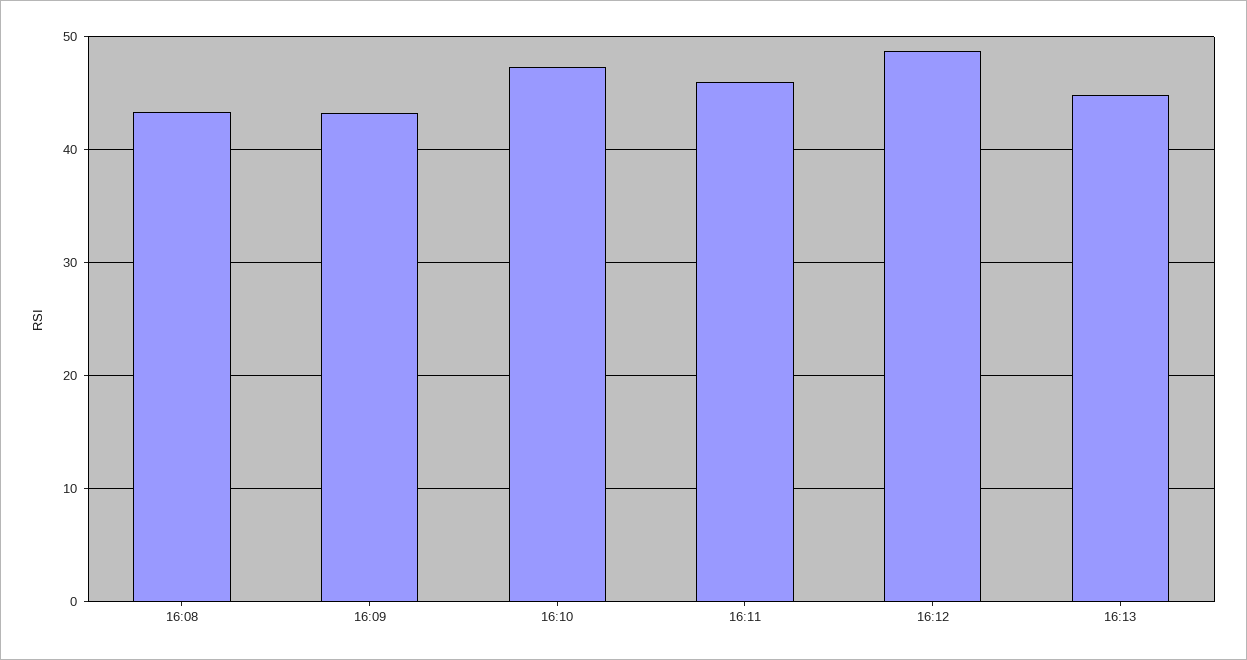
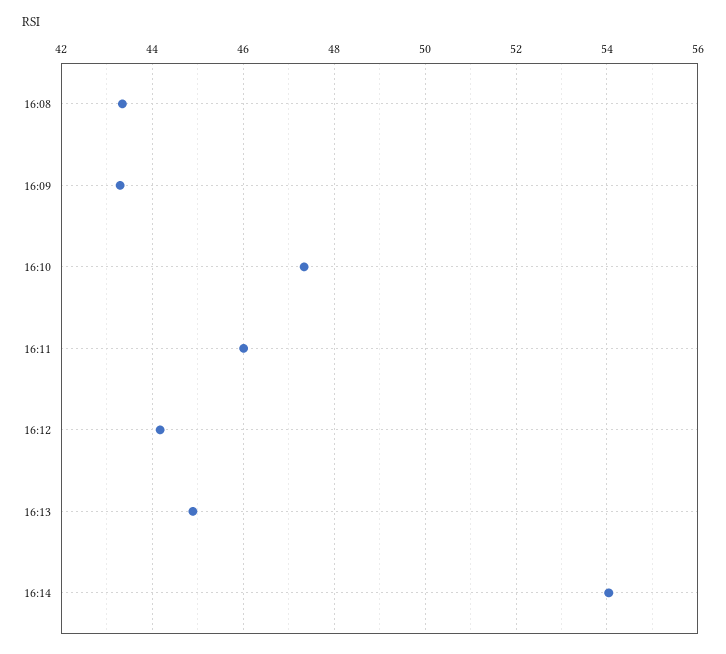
16:12: 49 -> 44.2
16:14: none -> 54

